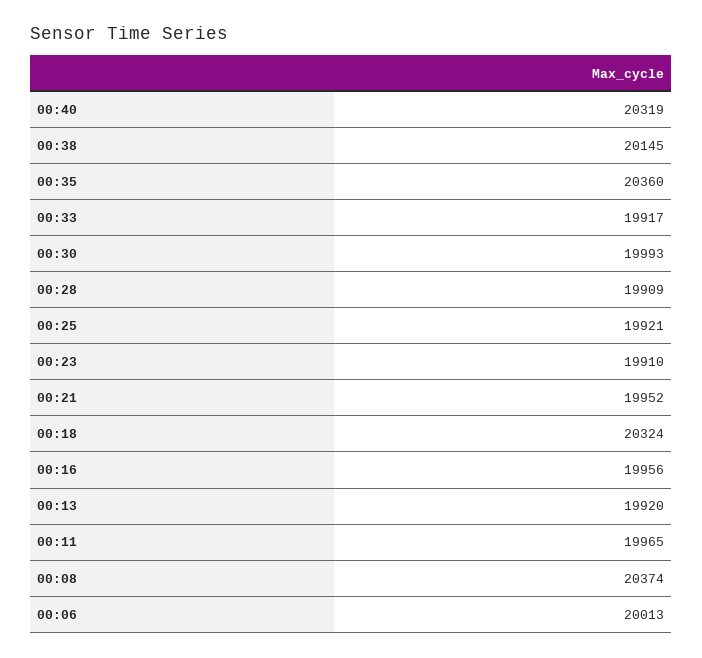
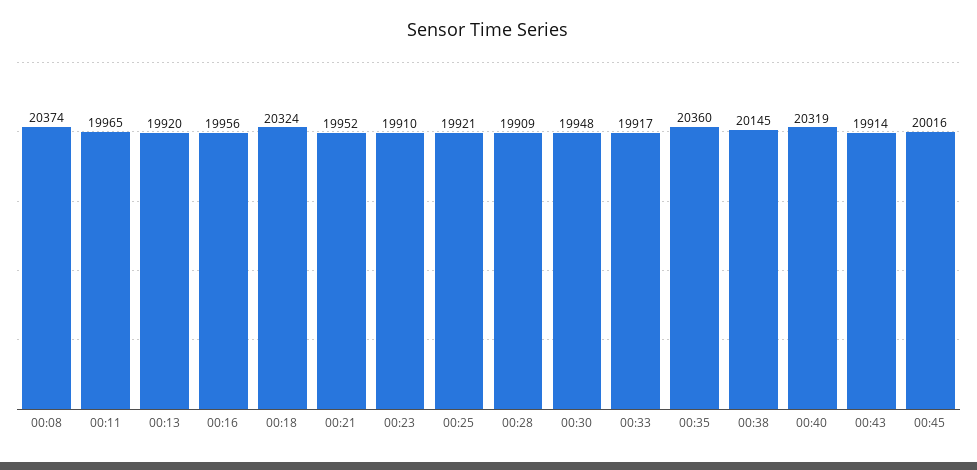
00:30: 19993 -> 19948
00:06: 20013 -> none
00:43: none -> 19914
00:45: none -> 20016

